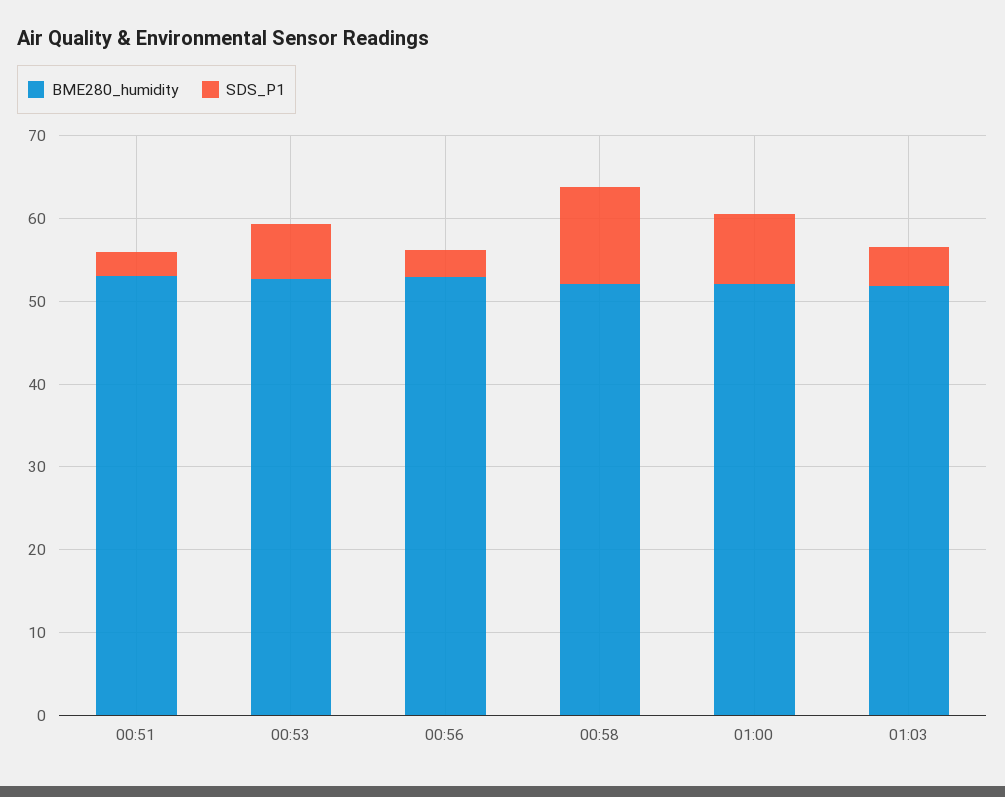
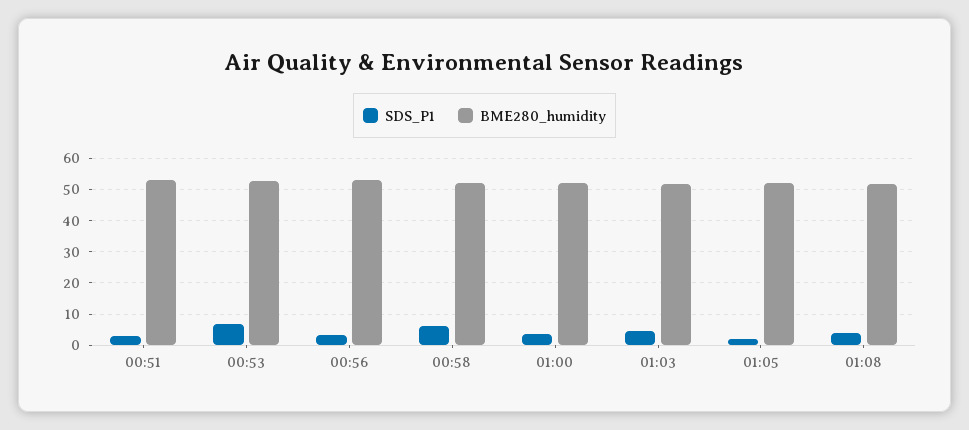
SDS_P1, 00:58: 12 -> 6
SDS_P1, 01:00: 8 -> 4
SDS_P1, 01:05: none -> 2
BME280_humidity, 01:05: none -> 52
SDS_P1, 01:08: none -> 4
BME280_humidity, 01:08: none -> 52

